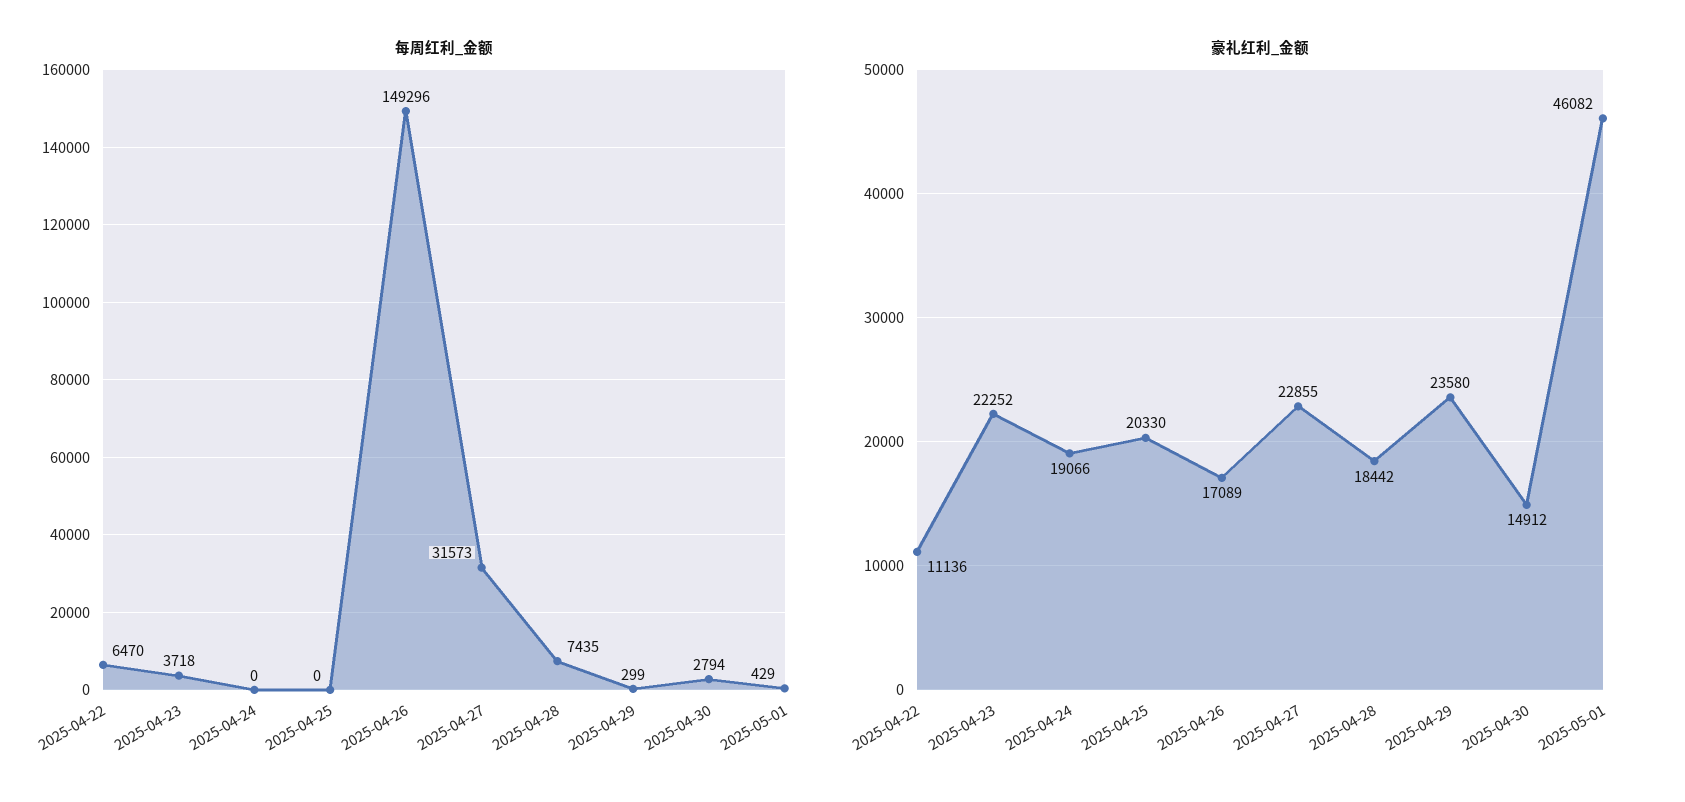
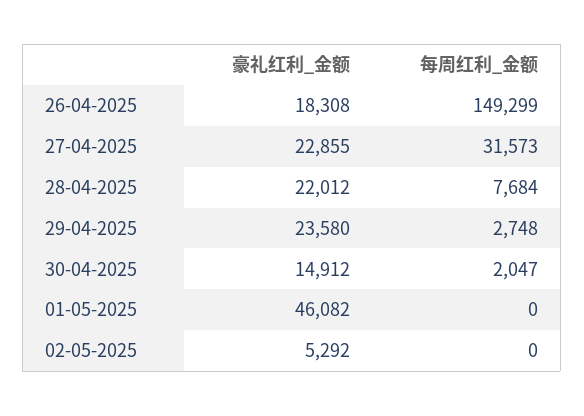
每周红利_金额, 2025-04-22: 6470 -> none
每周红利_金额, 2025-04-23: 3718 -> none
每周红利_金额, 2025-04-24: 0 -> none
每周红利_金额, 2025-04-25: 0 -> none
每周红利_金额, 2025-04-26: 149296 -> 149299
每周红利_金额, 2025-04-28: 7435 -> 7684
每周红利_金额, 2025-04-29: 299 -> 2748
每周红利_金额, 2025-04-30: 2794 -> 2047
每周红利_金额, 2025-05-01: 429 -> 0
豪礼红利_金额, 2025-04-22: 11136 -> none
豪礼红利_金额, 2025-04-23: 22252 -> none
豪礼红利_金额, 2025-04-24: 19066 -> none
豪礼红利_金额, 2025-04-25: 20330 -> none
豪礼红利_金额, 2025-04-26: 17089 -> 18308
豪礼红利_金额, 2025-04-28: 18442 -> 22012
豪礼红利_金额, 02-05-2025: none -> 5292
每周红利_金额, 02-05-2025: none -> 0

